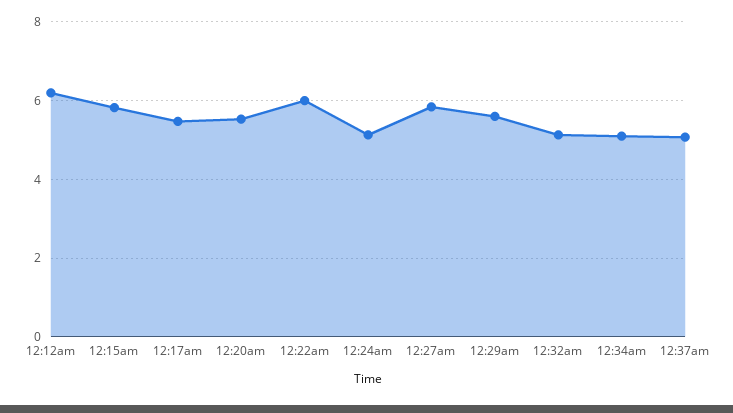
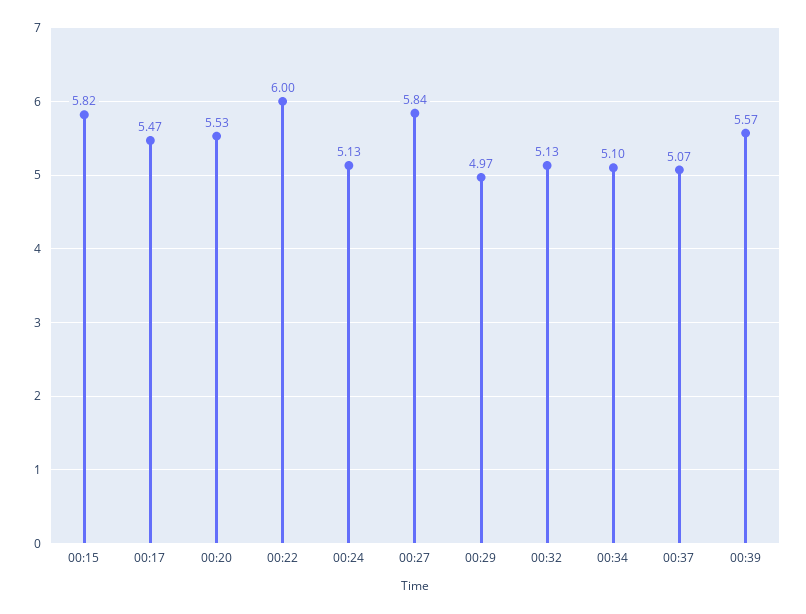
12:12am: 6.2 -> none
12:29am: 5.6 -> 4.97
00:39: none -> 5.57

